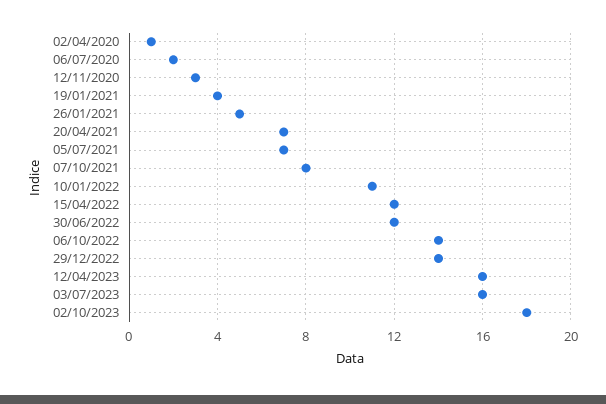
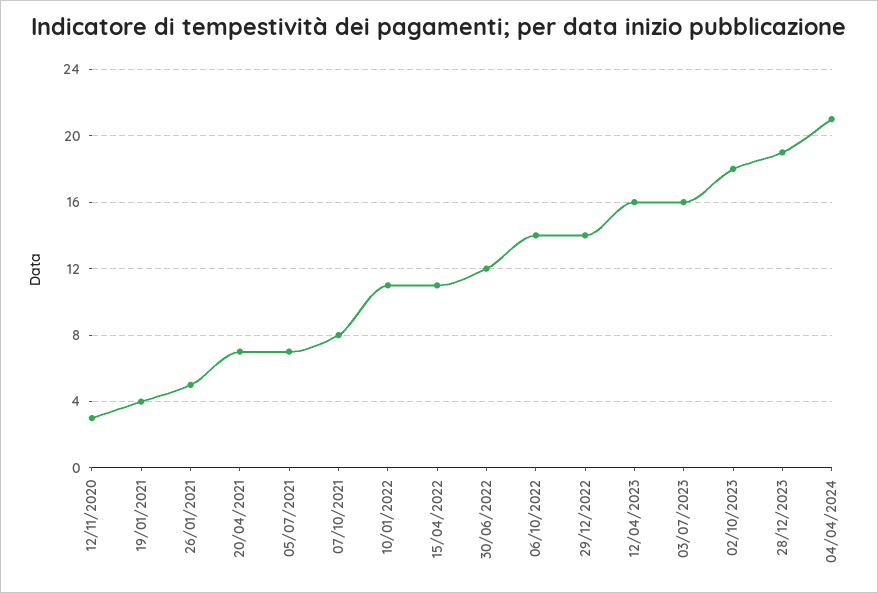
02/04/2020: 1 -> none
06/07/2020: 2 -> none
15/04/2022: 12 -> 11
28/12/2023: none -> 19
04/04/2024: none -> 21

